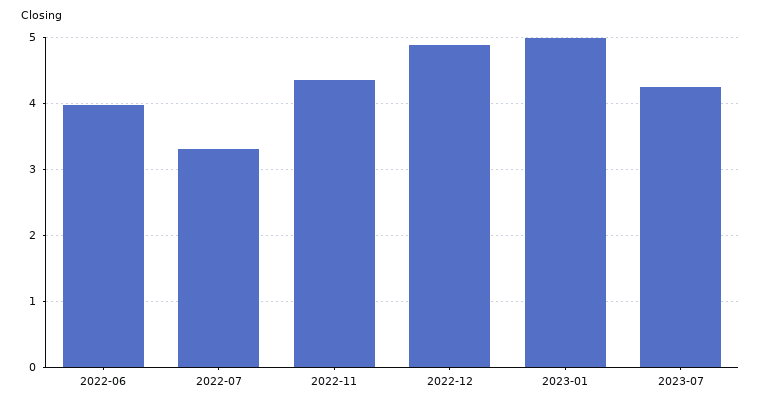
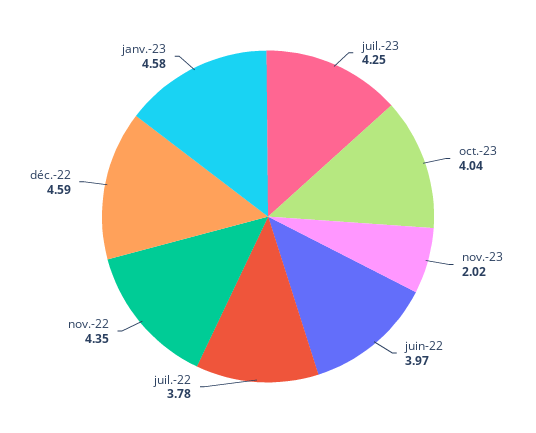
2022-07: 3.3 -> 3.78
2022-12: 4.9 -> 4.59
2023-01: 5 -> 4.58
oct.-23: none -> 4.04
nov.-23: none -> 2.02

